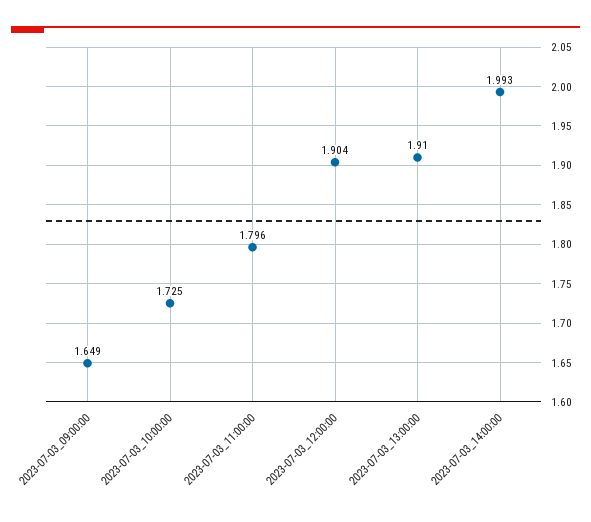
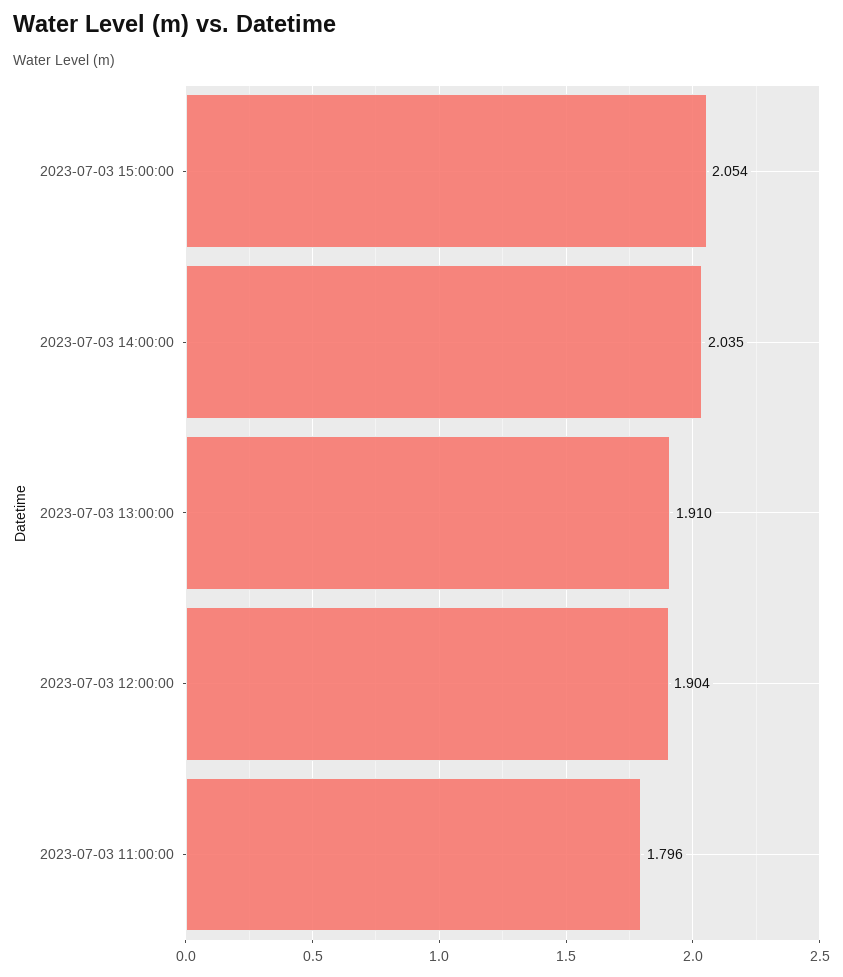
2023-07-03_09:00:00: 1.649 -> none
2023-07-03_10:00:00: 1.725 -> none
2023-07-03_14:00:00: 1.993 -> 2.035
2023-07-03 15:00:00: none -> 2.054

